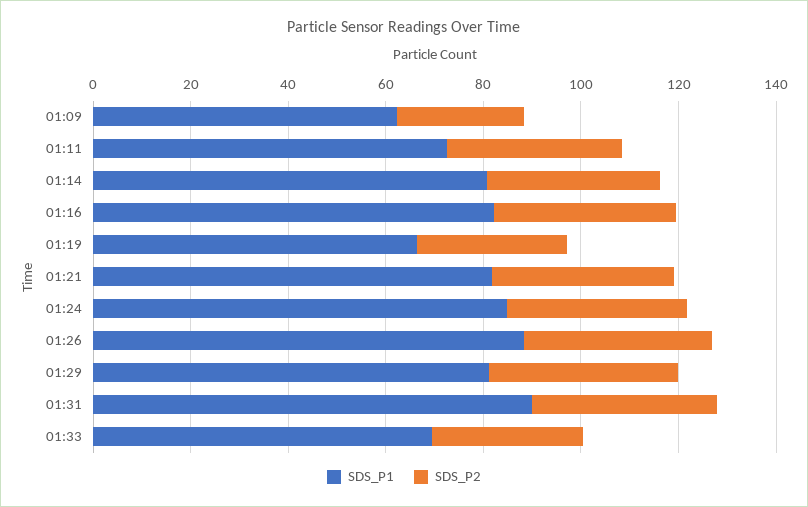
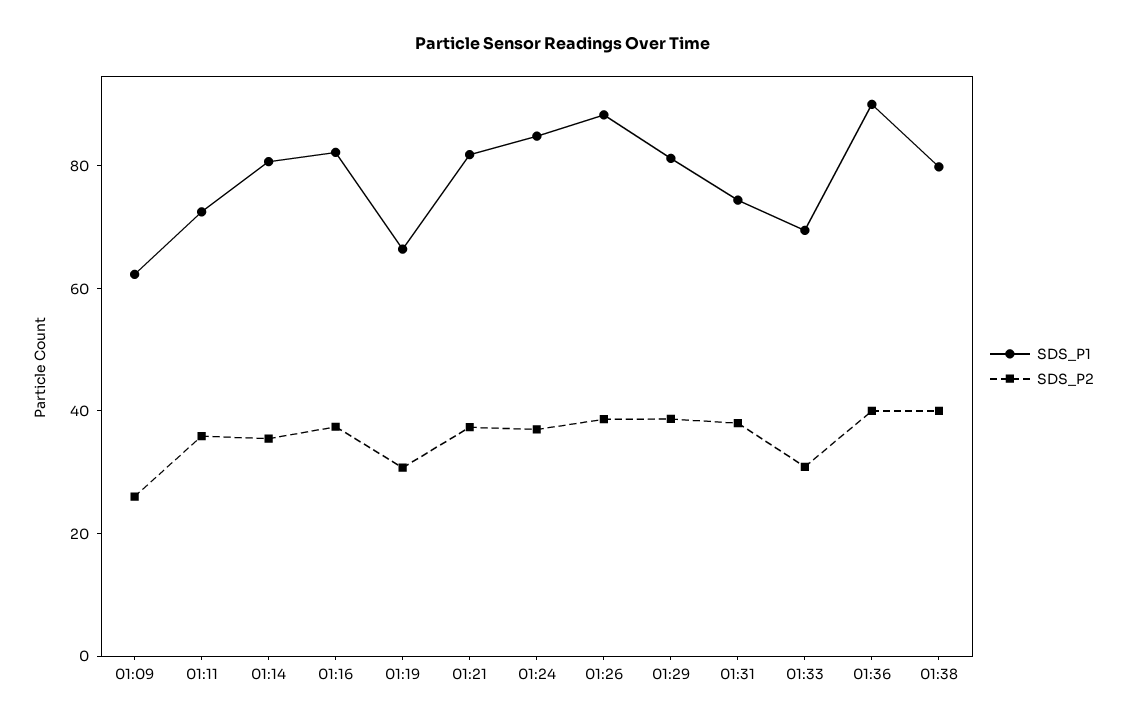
SDS_P1, 01:31: 90 -> 75
SDS_P1, 01:36: none -> 90
SDS_P2, 01:36: none -> 40
SDS_P1, 01:38: none -> 80
SDS_P2, 01:38: none -> 40

